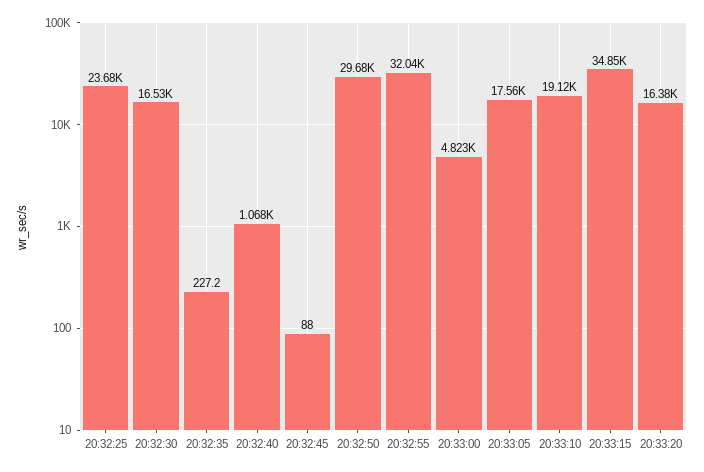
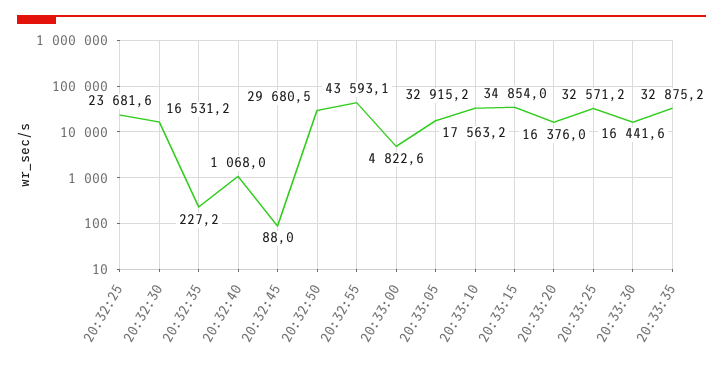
20:32:55: 32040 -> 43593.1
20:33:10: 19120 -> 32915.2
20:33:25: none -> 32571.2
20:33:30: none -> 16441.6
20:33:35: none -> 32875.2

